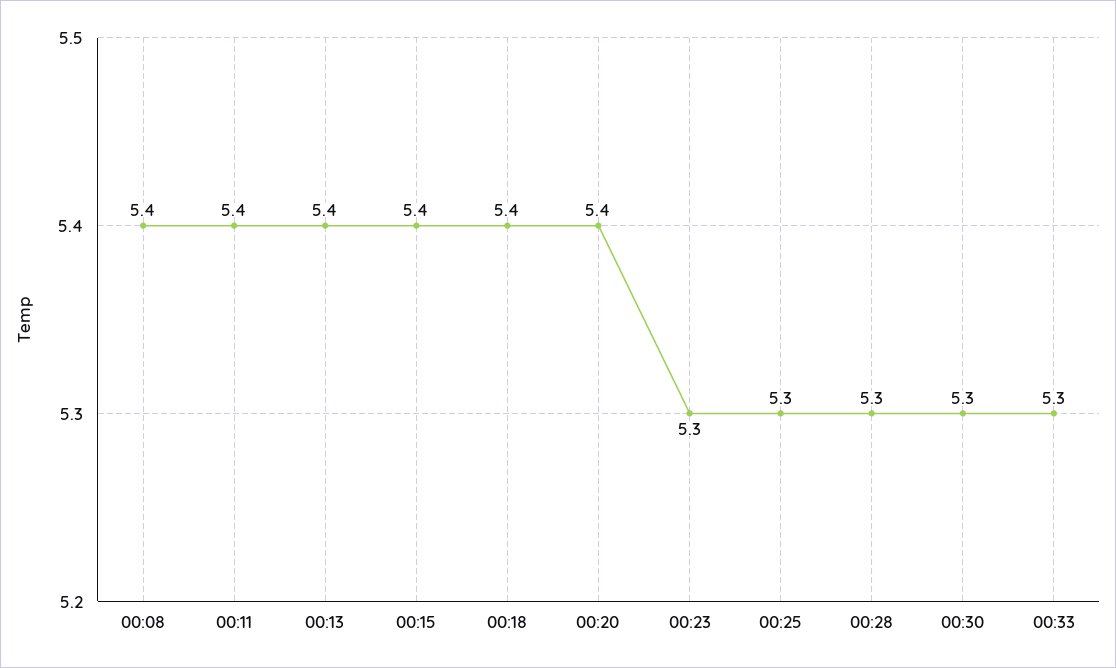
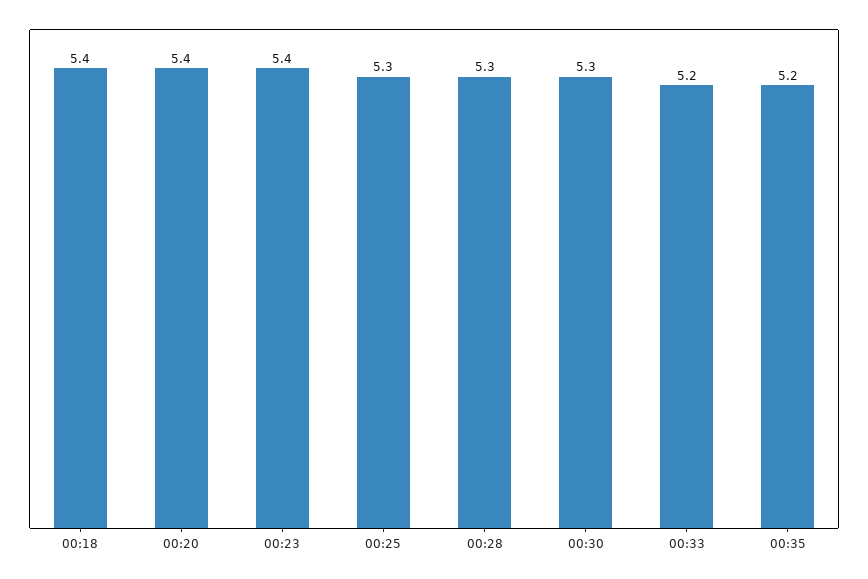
00:08: 5.4 -> none
00:11: 5.4 -> none
00:13: 5.4 -> none
00:15: 5.4 -> none
00:23: 5.3 -> 5.4
00:33: 5.3 -> 5.2
00:35: none -> 5.2

